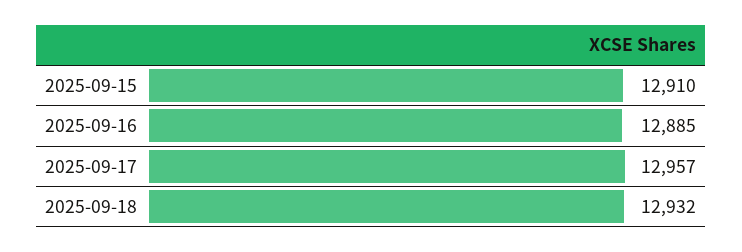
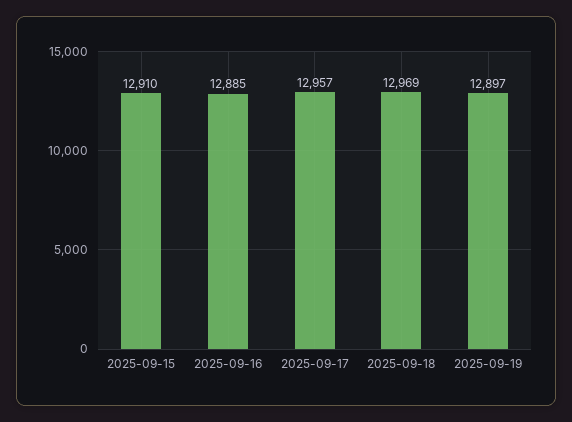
2025-09-18: 12932 -> 12969
2025-09-19: none -> 12897

